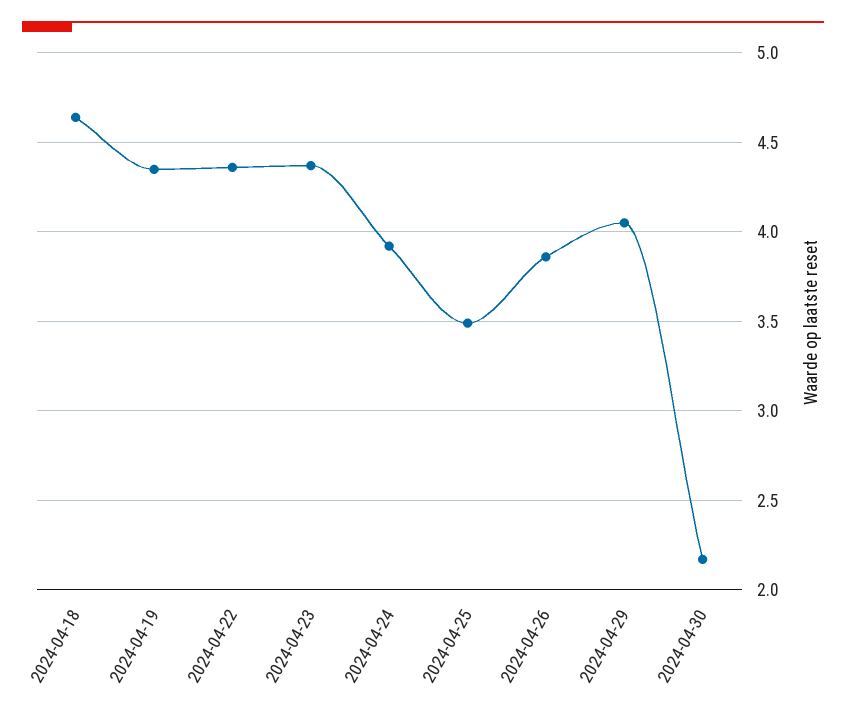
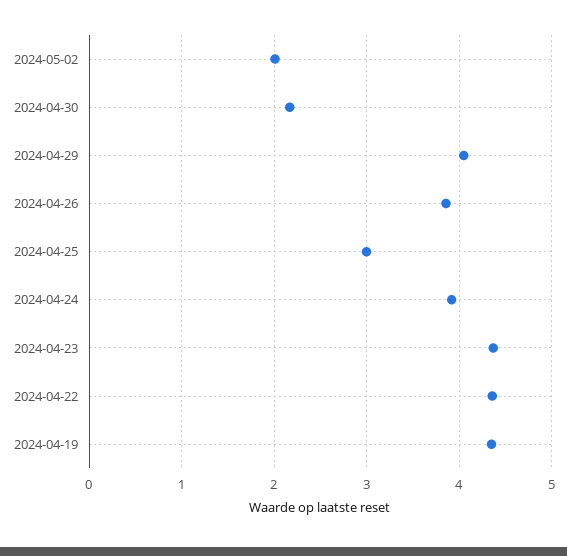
2024-04-18: 4.65 -> none
2024-04-25: 3.5 -> 3
2024-05-02: none -> 2

